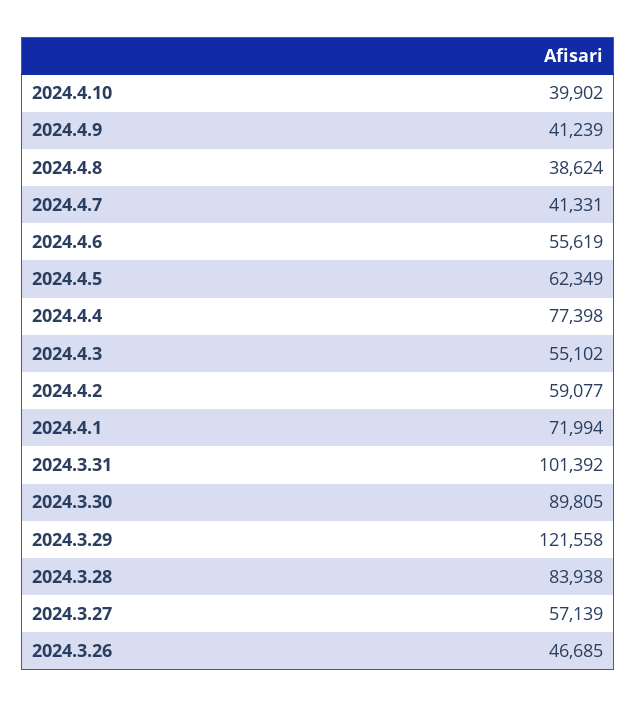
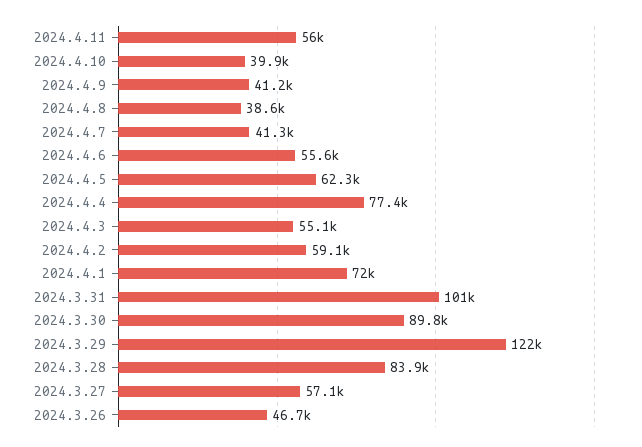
2024.4.11: none -> 56000

